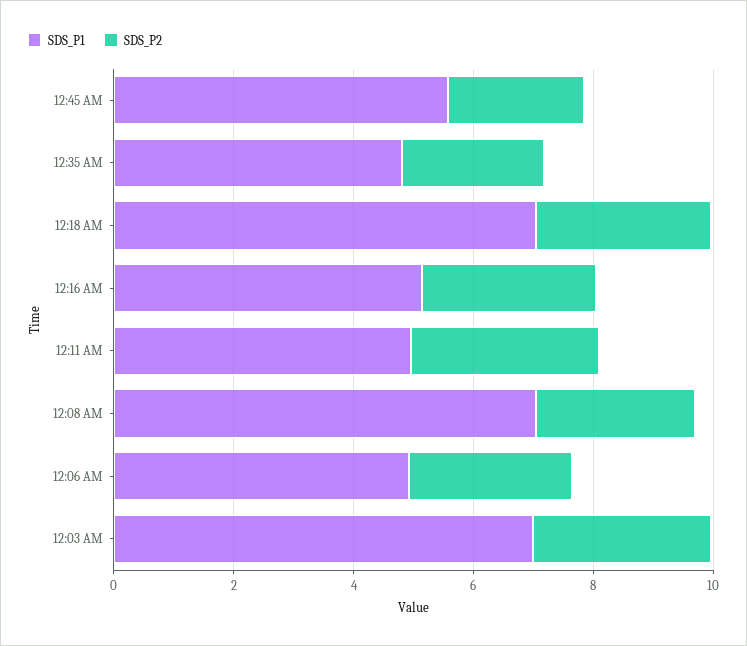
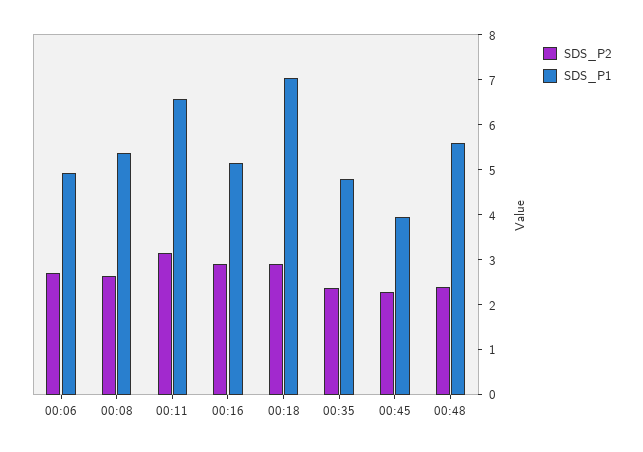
SDS_P1, 12:45 AM: 5.5 -> 4
SDS_P1, 12:11 AM: 5 -> 6.6
SDS_P1, 12:08 AM: 7 -> 5.4
SDS_P1, 12:03 AM: 7 -> none
SDS_P2, 12:03 AM: 3 -> none
SDS_P2, 00:48: none -> 2.4
SDS_P1, 00:48: none -> 5.6

